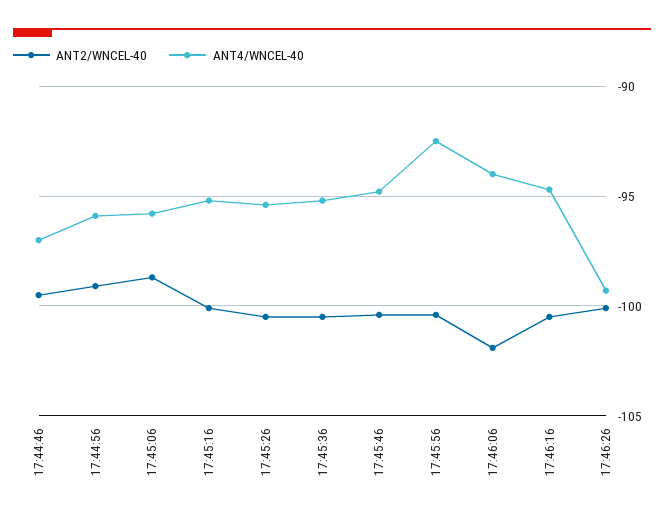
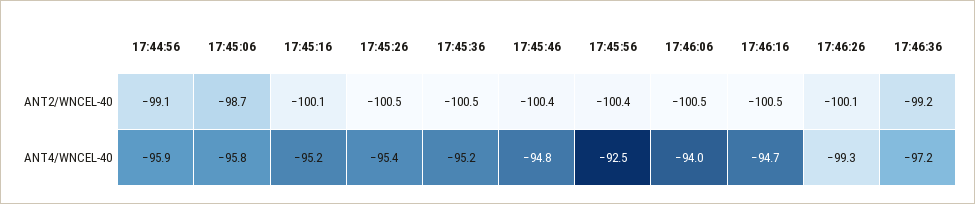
ANT2/WNCEL-40, 17:44:46: -99.5 -> none
ANT4/WNCEL-40, 17:44:46: -97 -> none
ANT2/WNCEL-40, 17:46:06: -102 -> -100.5
ANT2/WNCEL-40, 17:46:36: none -> -99.2
ANT4/WNCEL-40, 17:46:36: none -> -97.2

